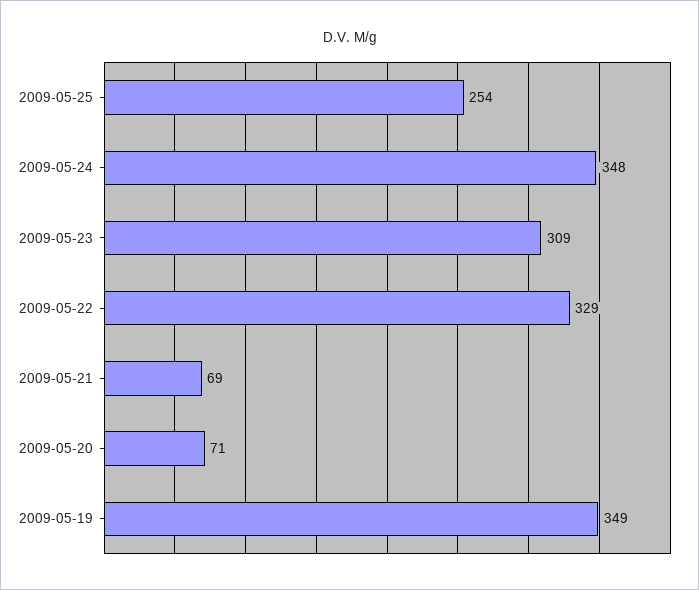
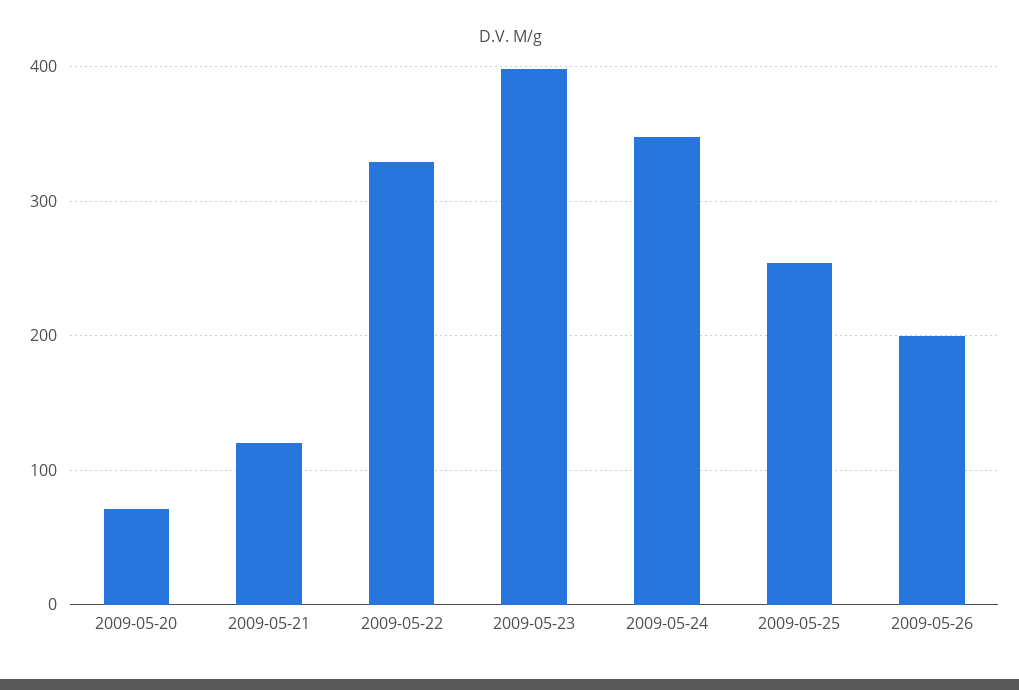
2009-05-23: 309 -> 400
2009-05-21: 69 -> 120
2009-05-19: 349 -> none
2009-05-26: none -> 200

